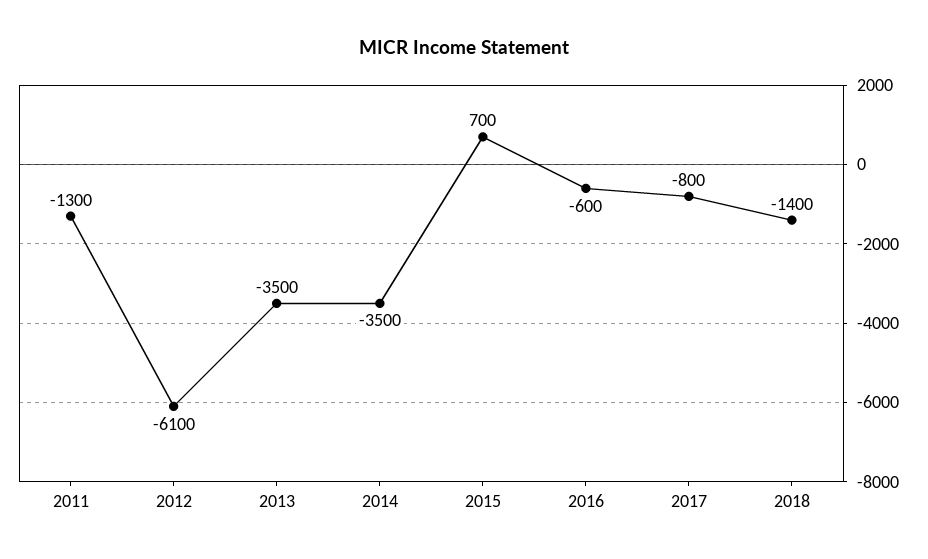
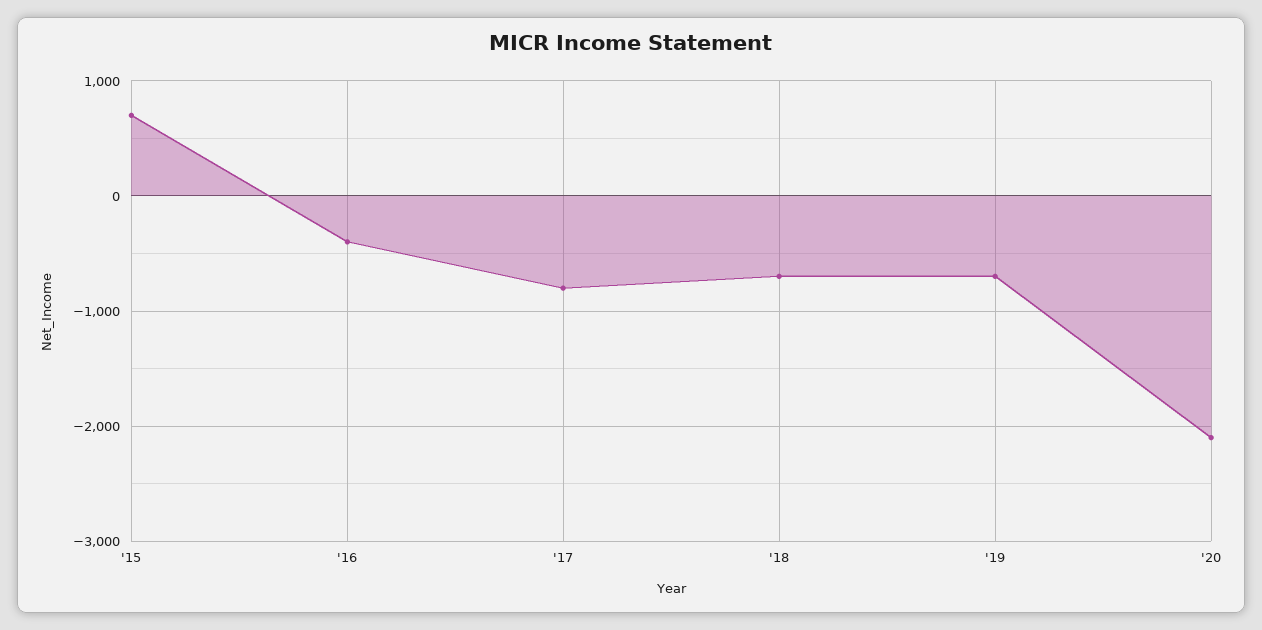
2011: -1300 -> none
2012: -6100 -> none
2013: -3500 -> none
2014: -3500 -> none
2016: -600 -> -400
2018: -1400 -> -700
'19: none -> -700
'20: none -> -2100

